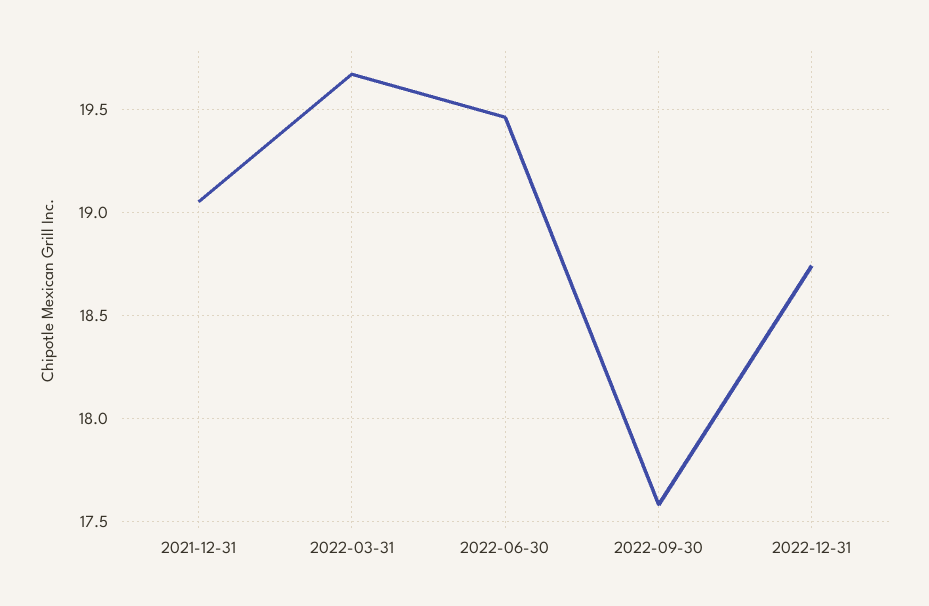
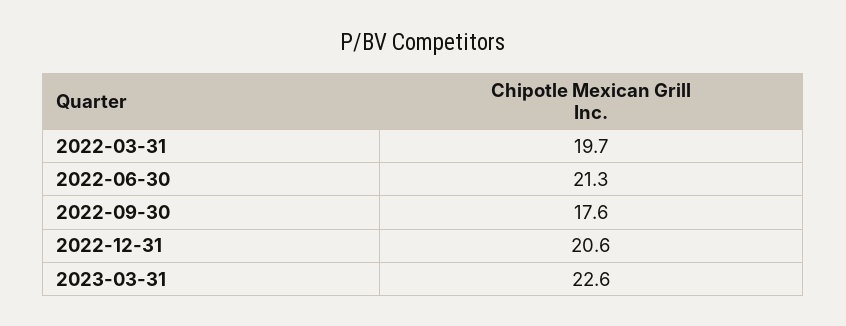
2021-12-31: 19.05 -> none
2022-06-30: 19.45 -> 21.3
2022-12-31: 18.75 -> 20.6
2023-03-31: none -> 22.6

